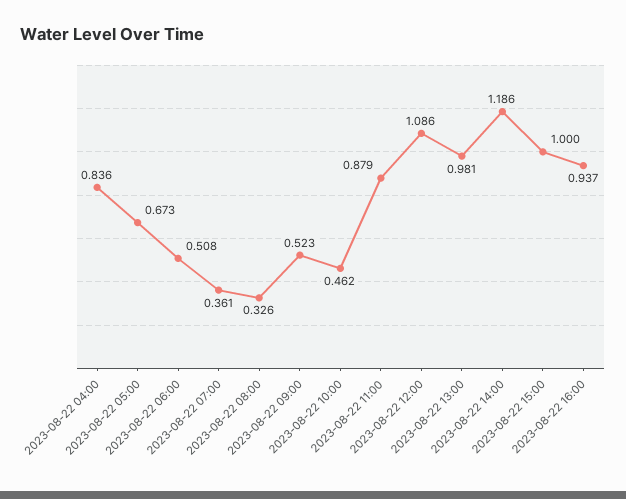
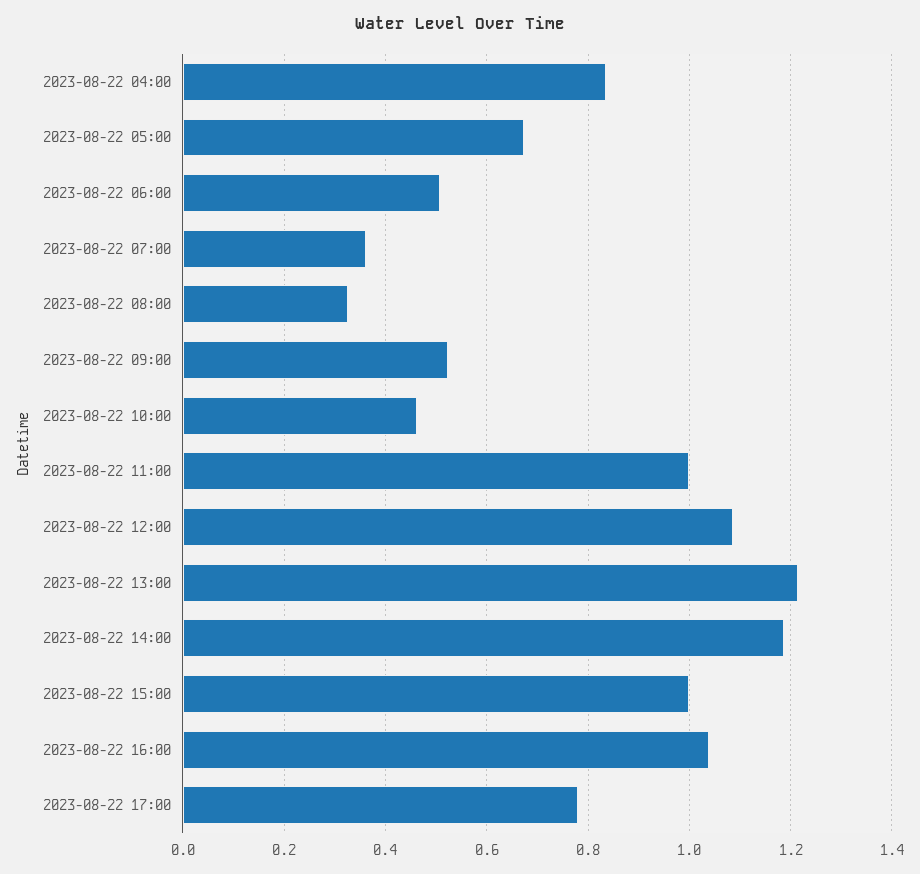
2023-08-22 11:00: 0.879 -> 1
2023-08-22 13:00: 0.981 -> 1.22
2023-08-22 16:00: 0.937 -> 1.04
2023-08-22 17:00: none -> 0.78

